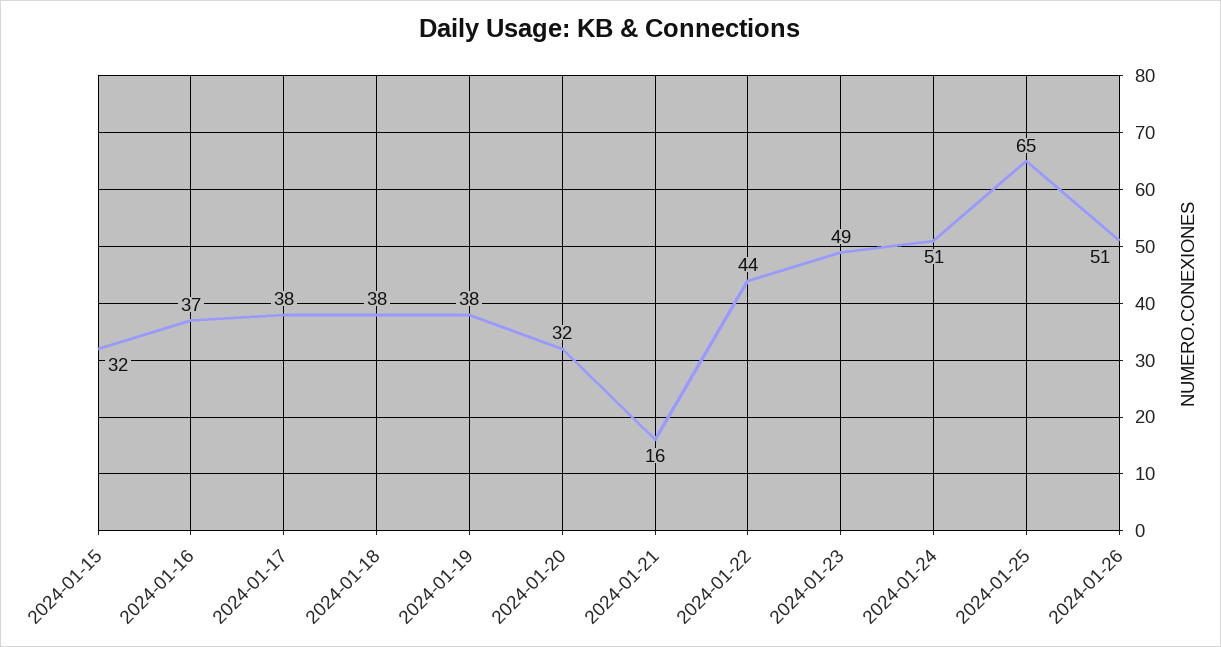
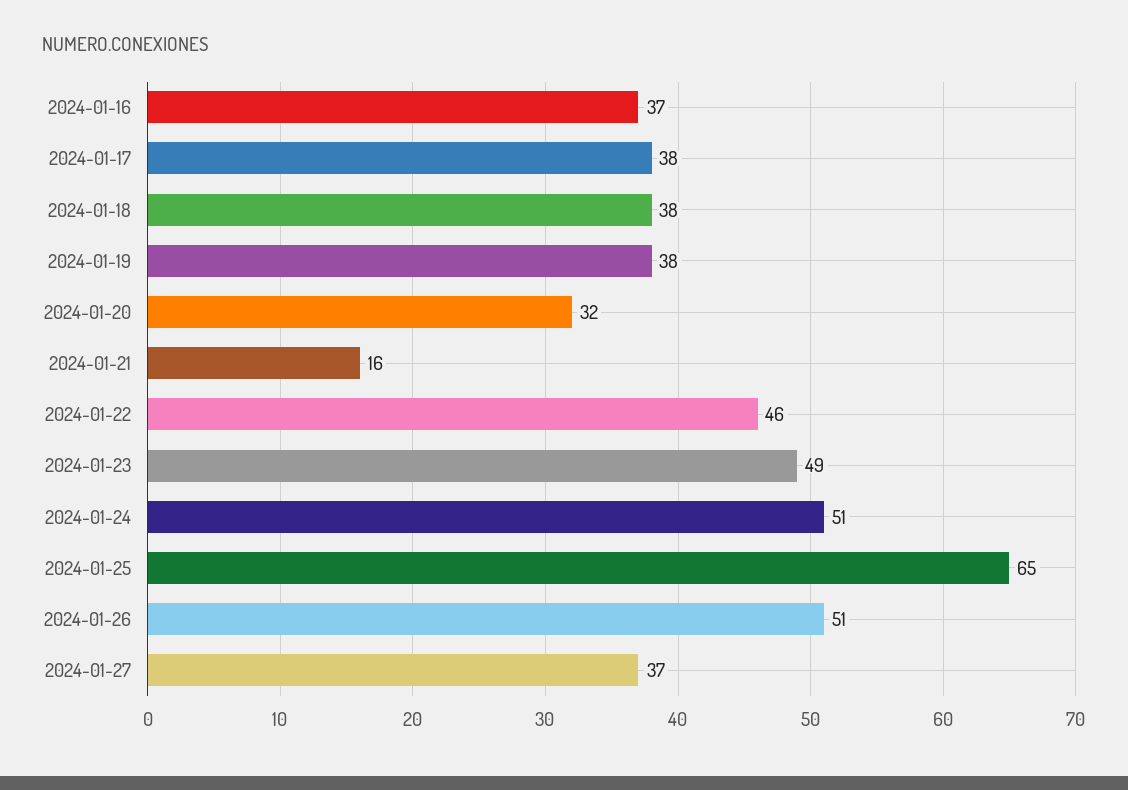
2024-01-15: 32 -> none
2024-01-22: 44 -> 46
2024-01-27: none -> 37

